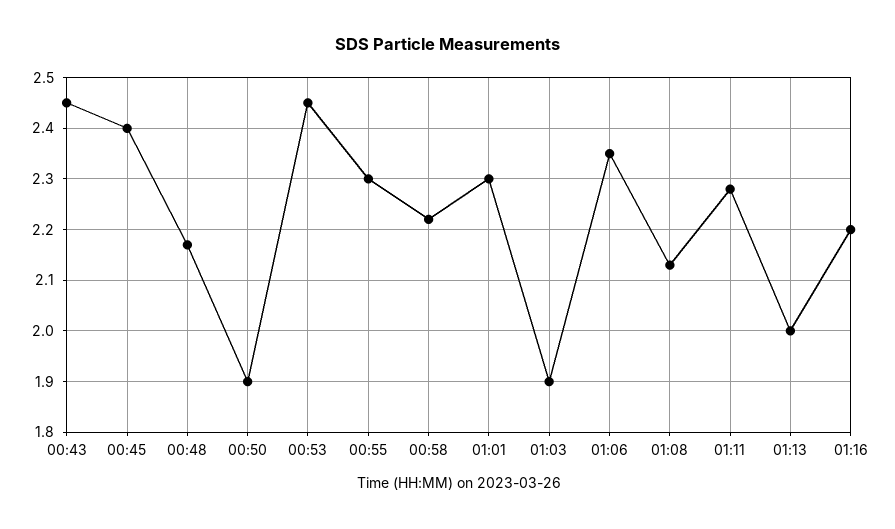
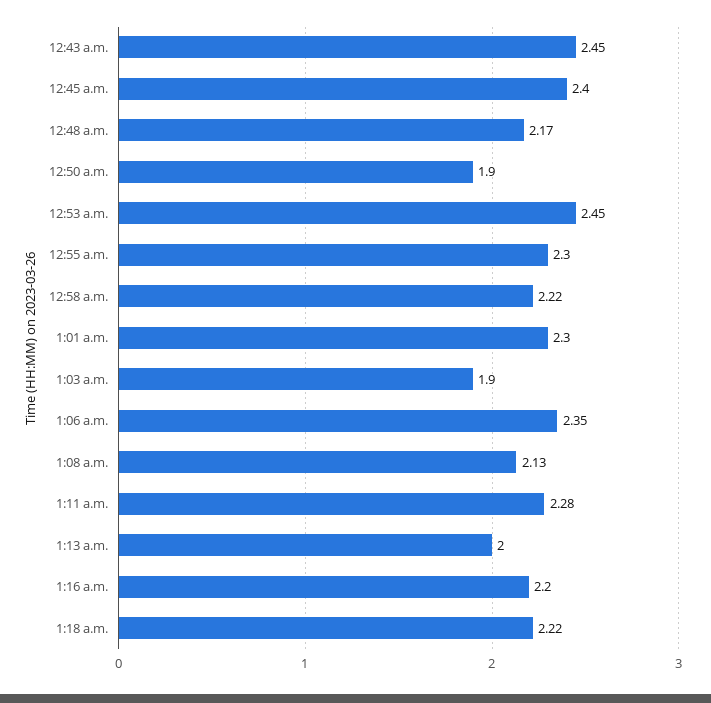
1:18 a.m.: none -> 2.22

